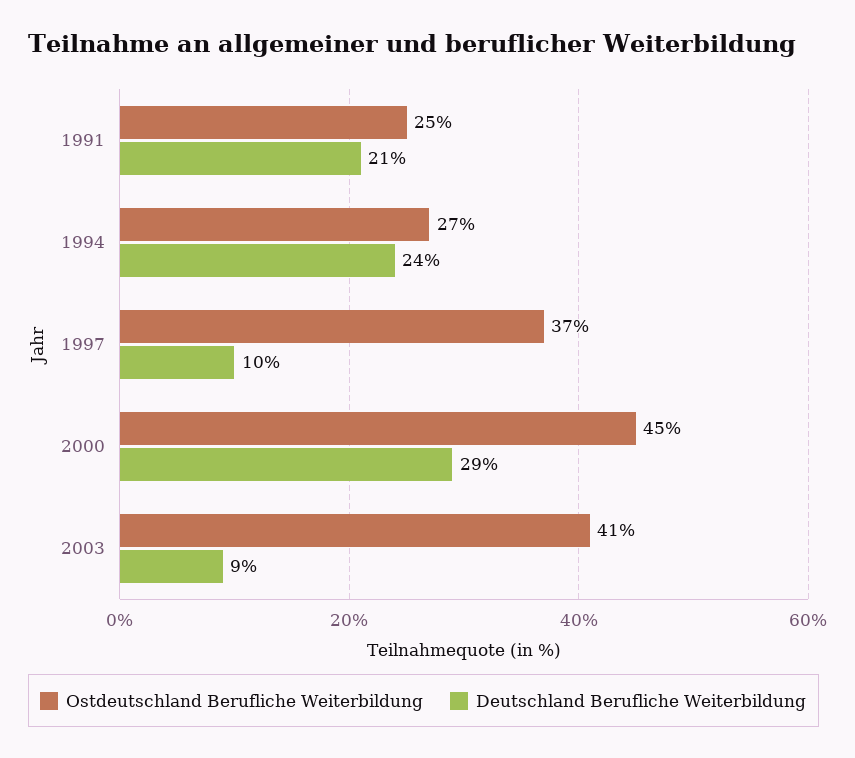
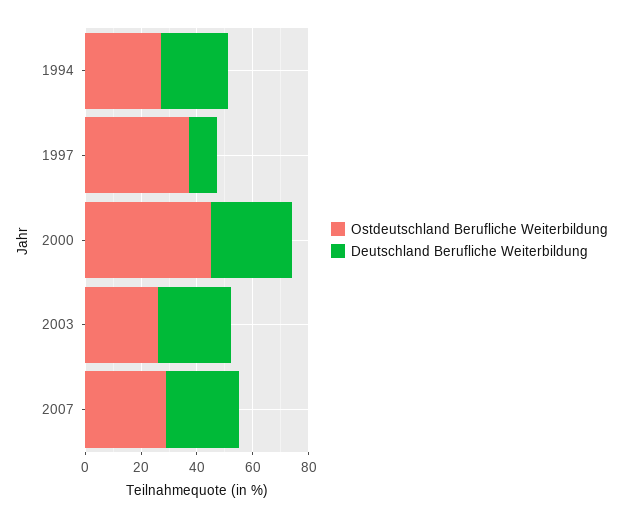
Ostdeutschland Berufliche Weiterbildung, 1991: 25 -> none
Deutschland Berufliche Weiterbildung, 1991: 21 -> none
Ostdeutschland Berufliche Weiterbildung, 2003: 41 -> 25
Deutschland Berufliche Weiterbildung, 2003: 9 -> 25
Ostdeutschland Berufliche Weiterbildung, 2007: none -> 30
Deutschland Berufliche Weiterbildung, 2007: none -> 25

